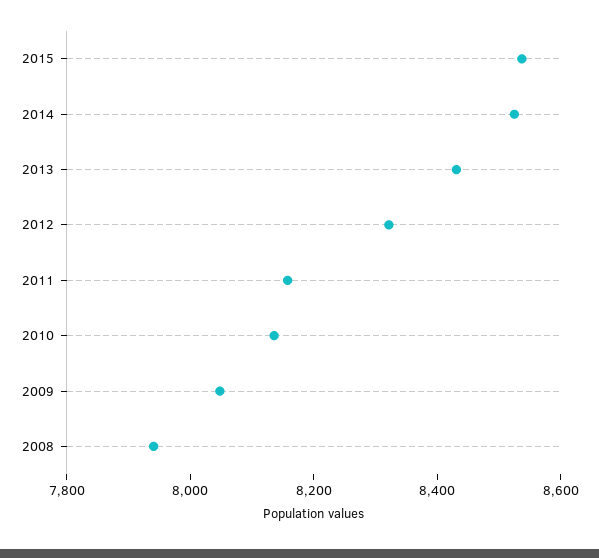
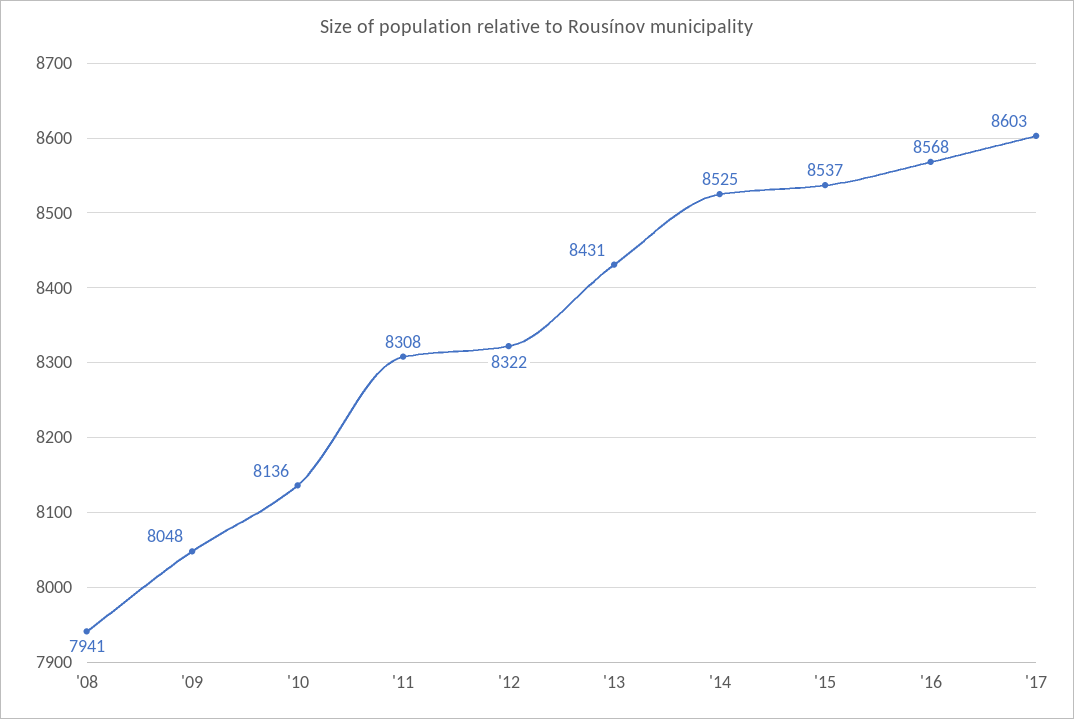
2011: 8150 -> 8308
'16: none -> 8568
'17: none -> 8603

